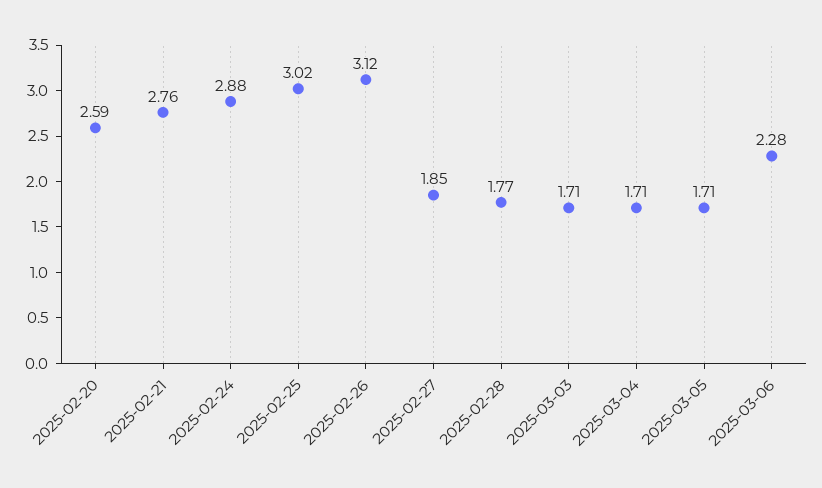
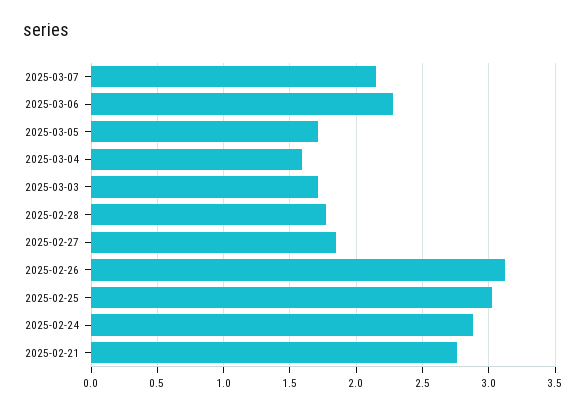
2025-02-20: 2.59 -> none
2025-03-04: 1.71 -> 1.6
2025-03-07: none -> 2.15

